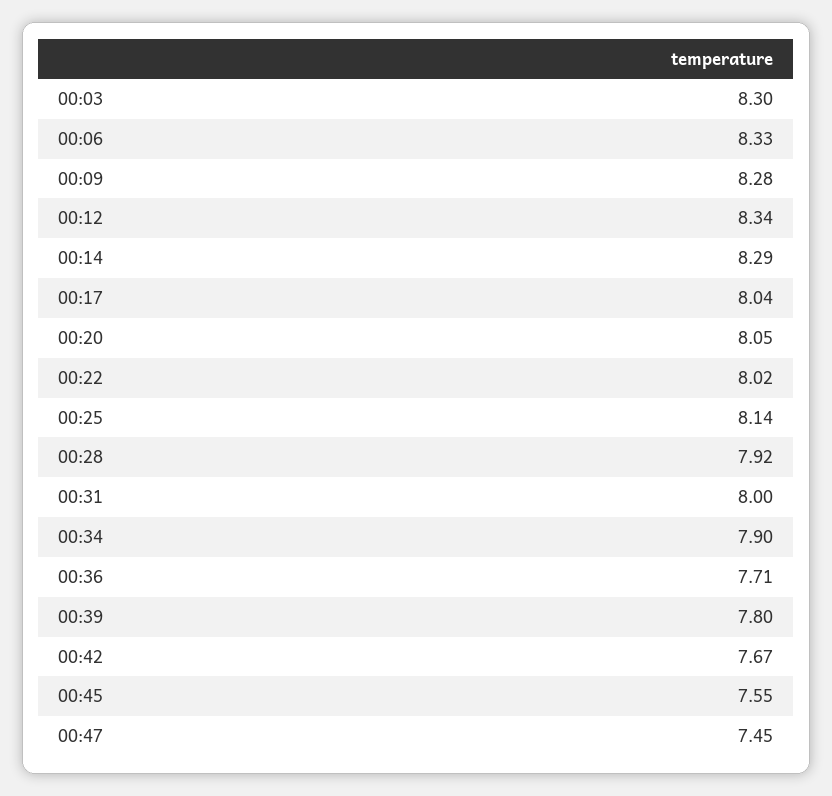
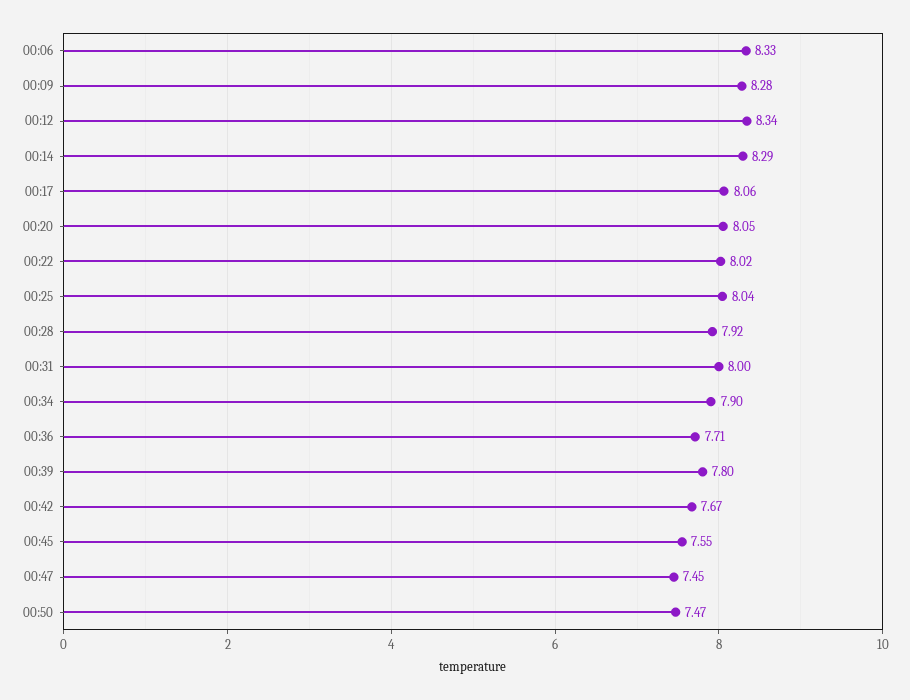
00:03: 8.3 -> none
00:17: 8.04 -> 8.06
00:25: 8.14 -> 8.04
00:50: none -> 7.47

